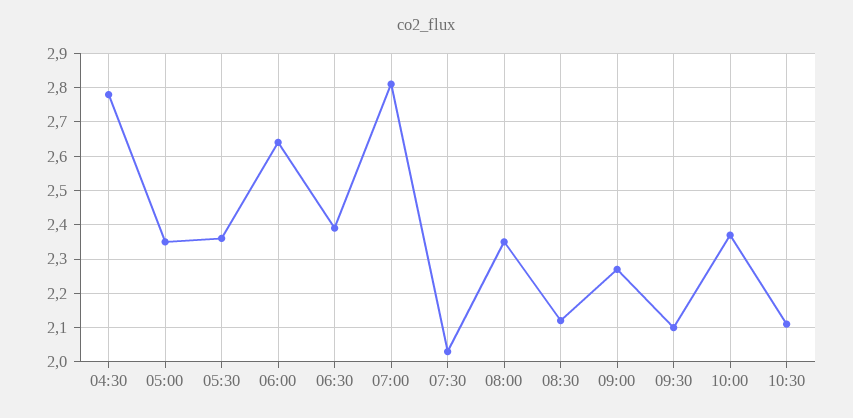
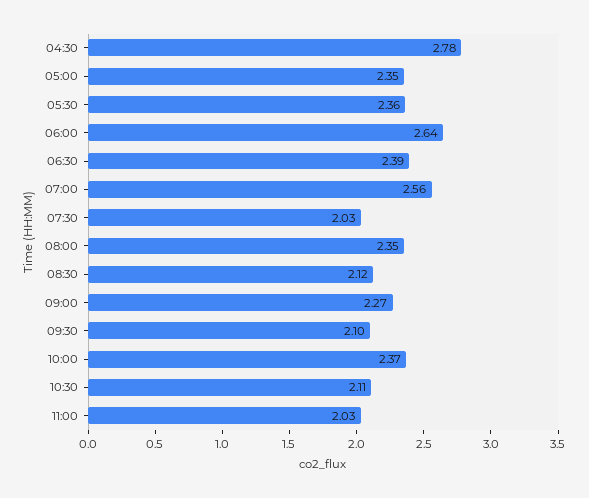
07:00: 2.8 -> 2.56
11:00: none -> 2.03

